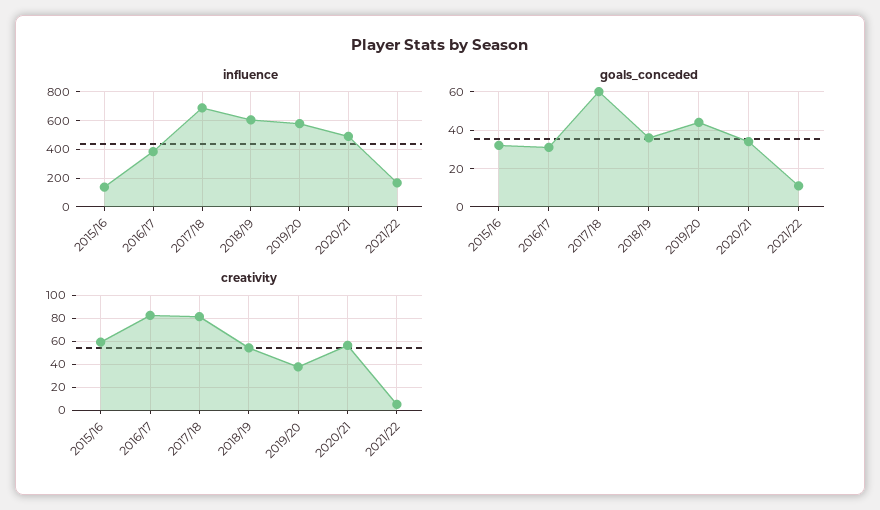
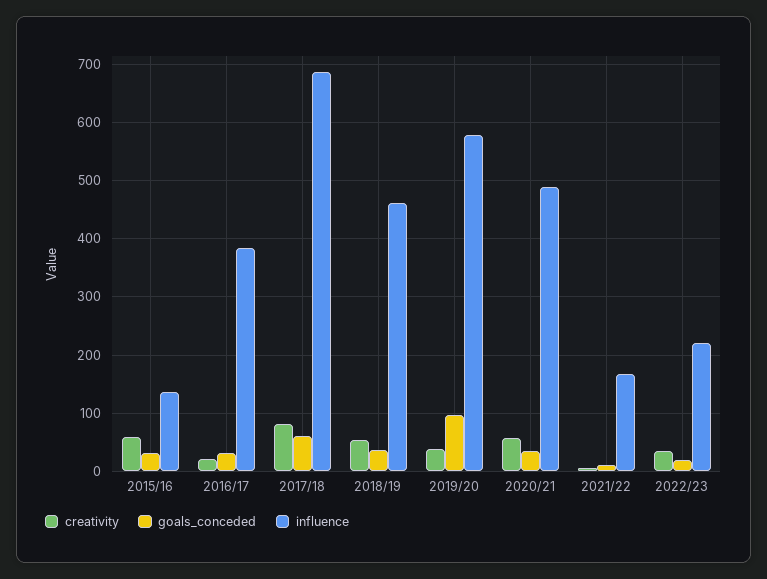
influence, 2018/19: 600 -> 460
goals_conceded, 2019/20: 45 -> 100
creativity, 2016/17: 80 -> 20
creativity, 2022/23: none -> 40
goals_conceded, 2022/23: none -> 20
influence, 2022/23: none -> 220

